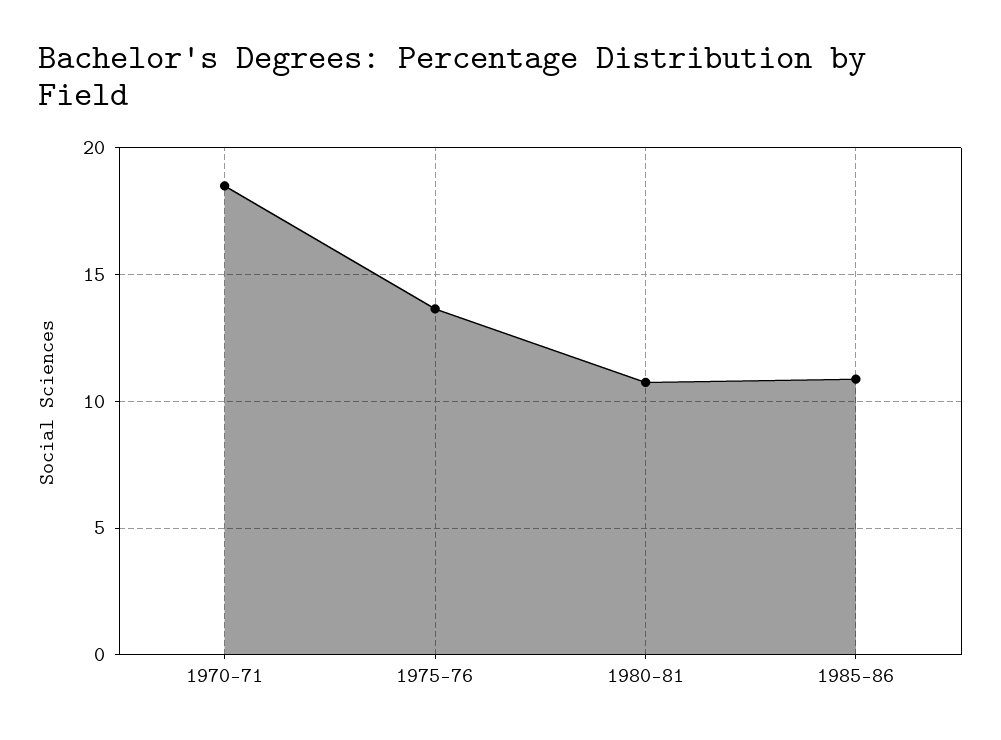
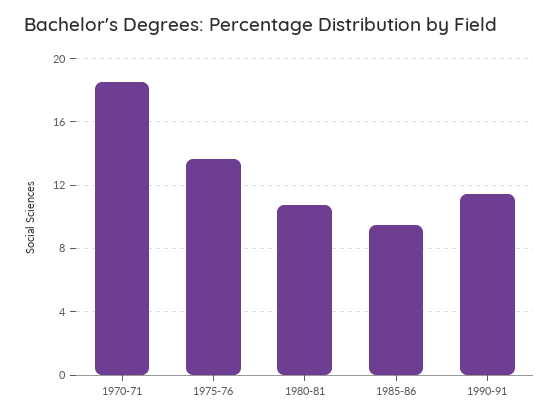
1985-86: 11 -> 9.5
1990-91: none -> 11.5

